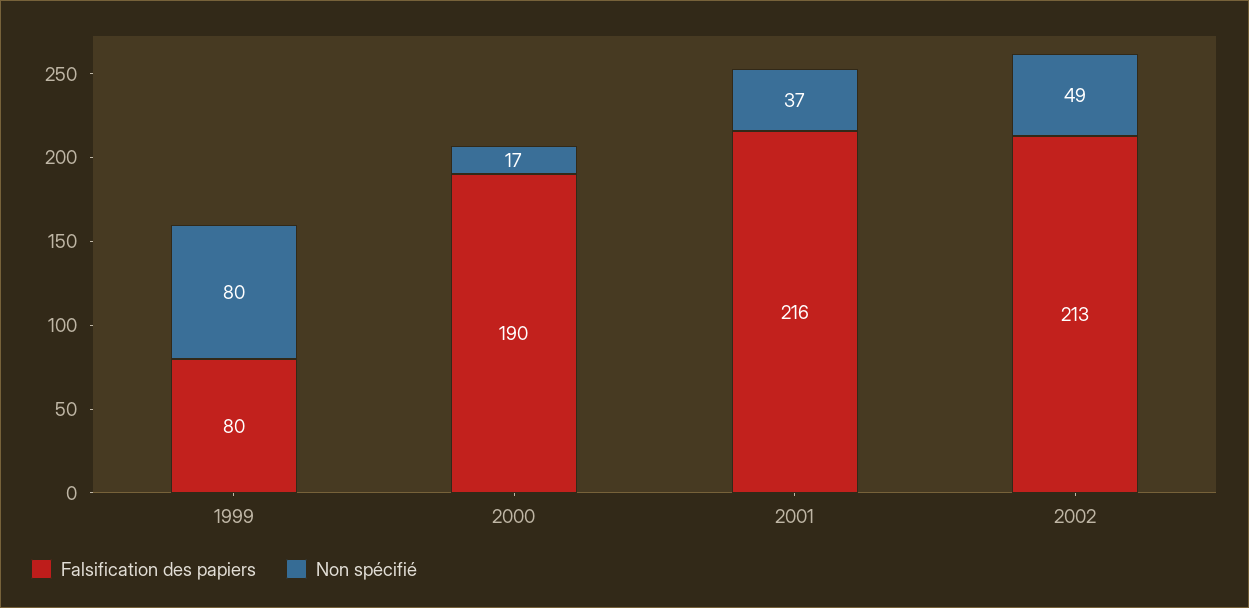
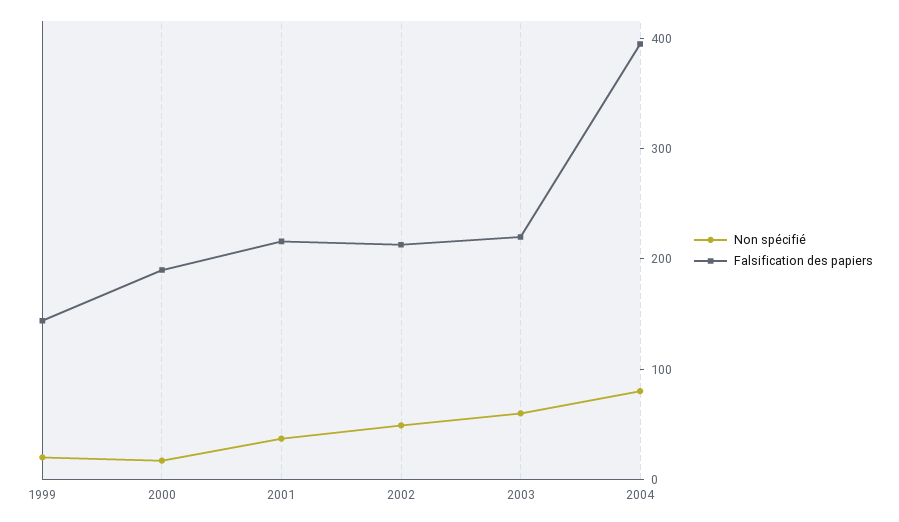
Falsification des papiers, 1999: 80 -> 140
Non spécifié, 1999: 80 -> 20
Non spécifié, 2003: none -> 60
Falsification des papiers, 2003: none -> 220
Non spécifié, 2004: none -> 80
Falsification des papiers, 2004: none -> 400

